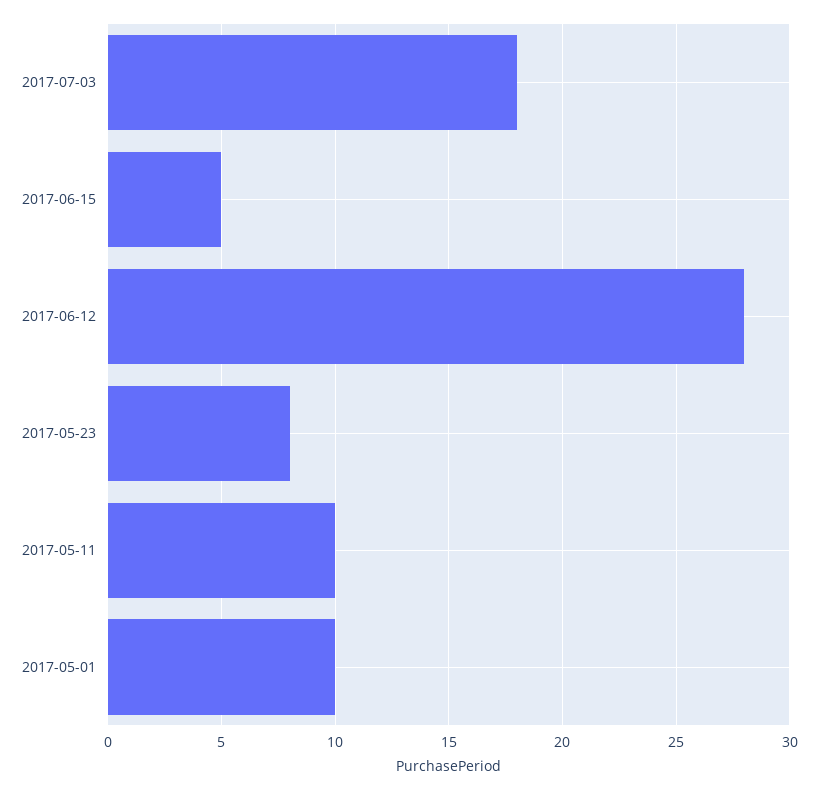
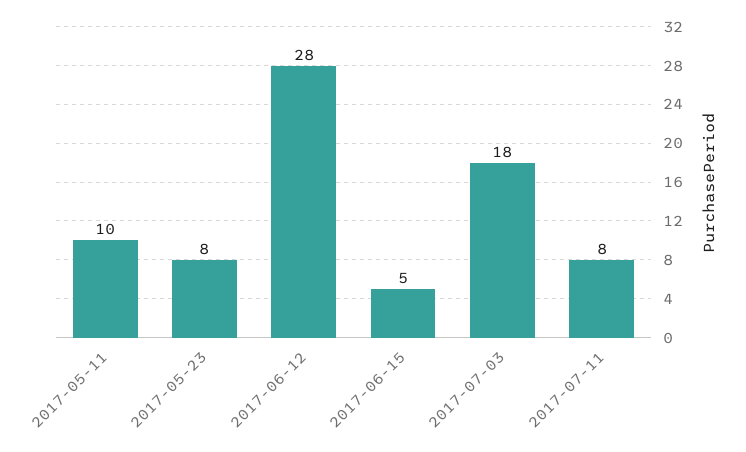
2017-05-01: 10 -> none
2017-07-11: none -> 8

